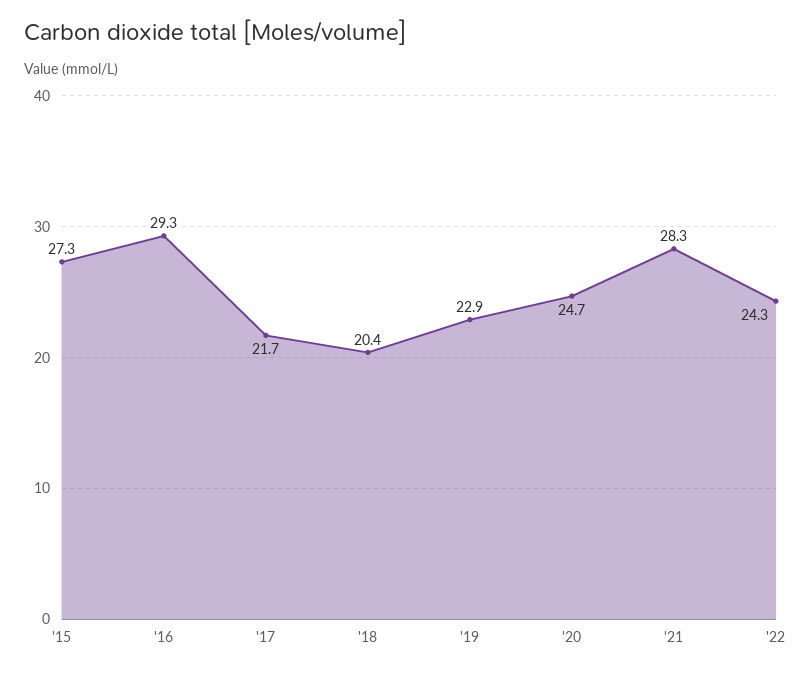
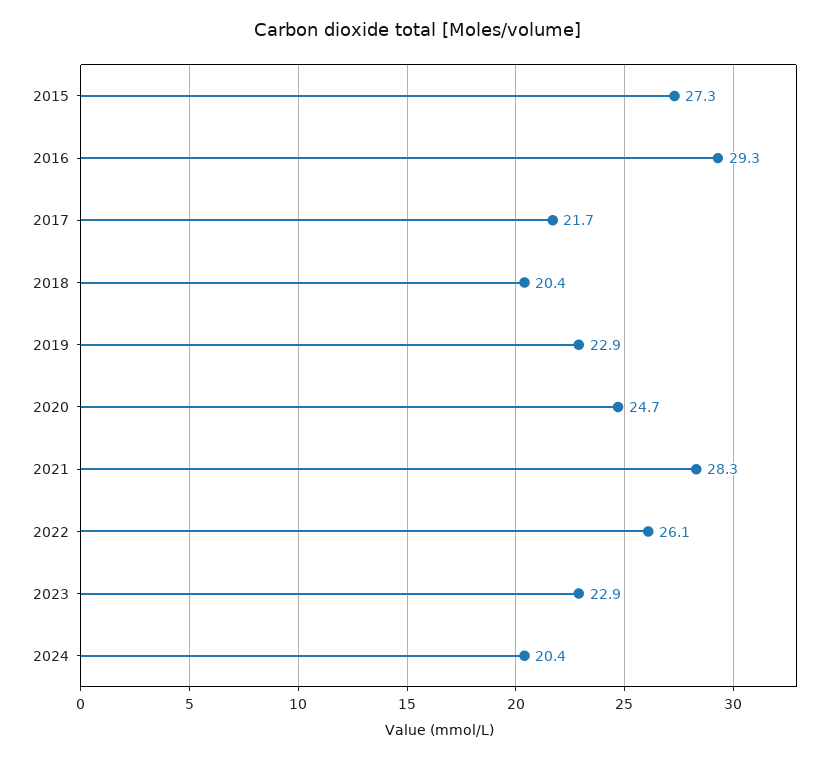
'22: 24.3 -> 26.1
2023: none -> 22.9
2024: none -> 20.4

